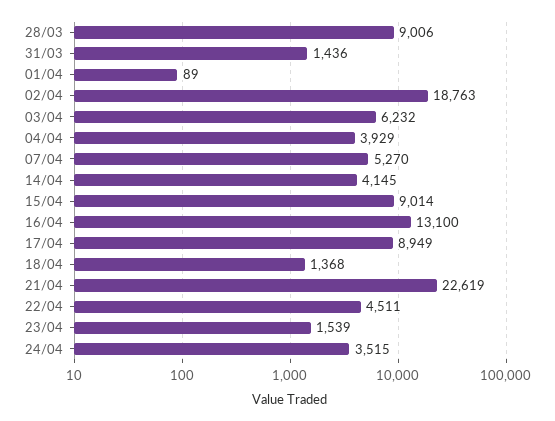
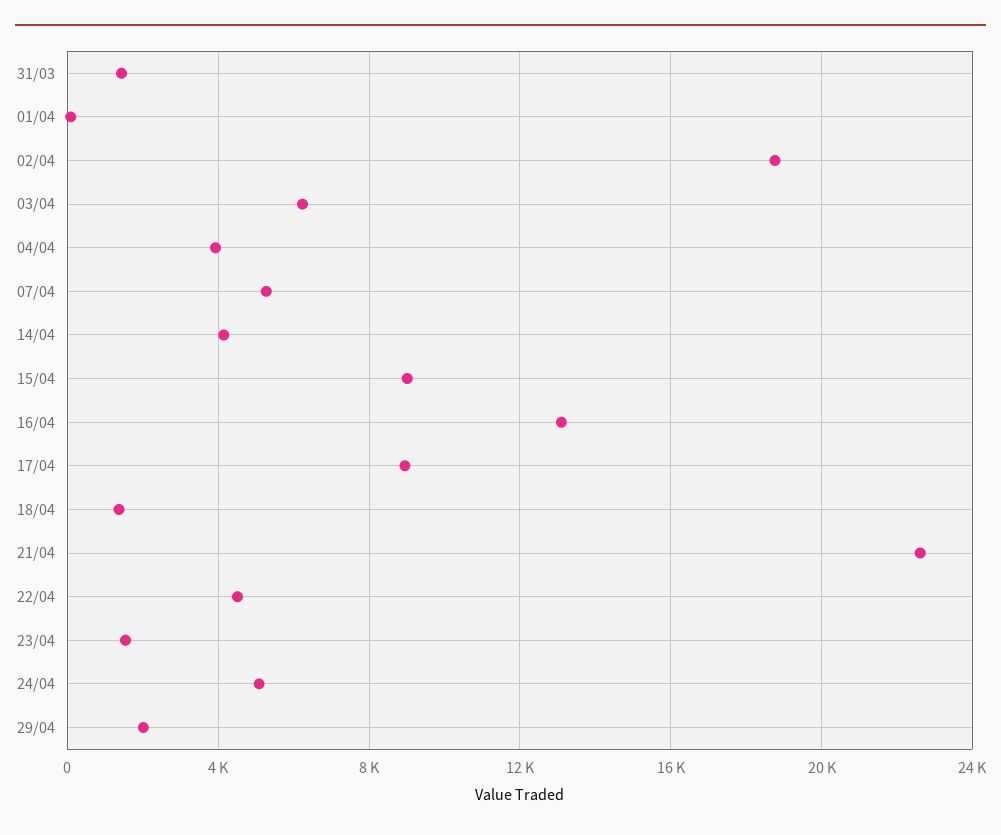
28/03: 9006 -> none
24/04: 3515 -> 5000
29/04: none -> 2000

